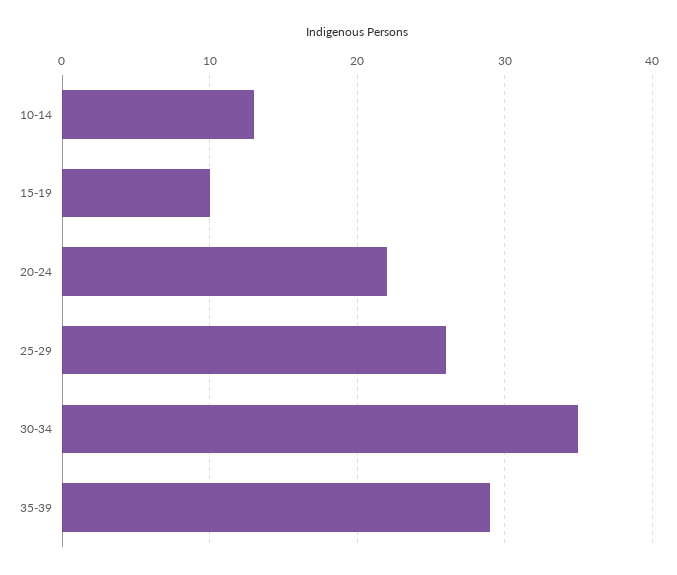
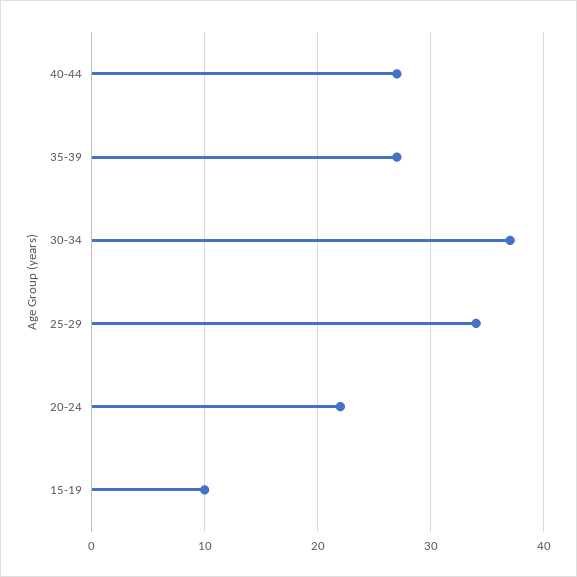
10-14: 13 -> none
25-29: 26 -> 34
30-34: 35 -> 37
35-39: 29 -> 27
40-44: none -> 27

